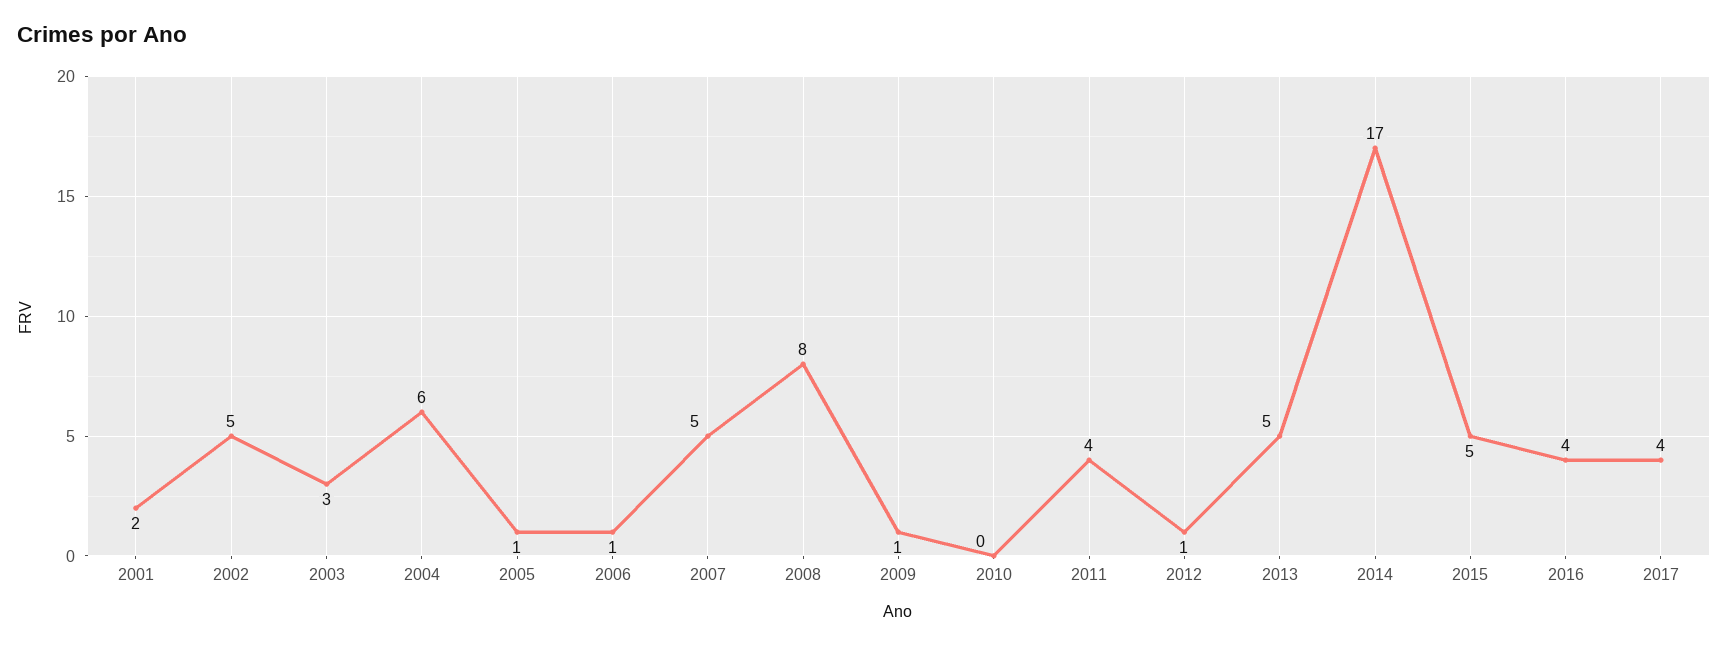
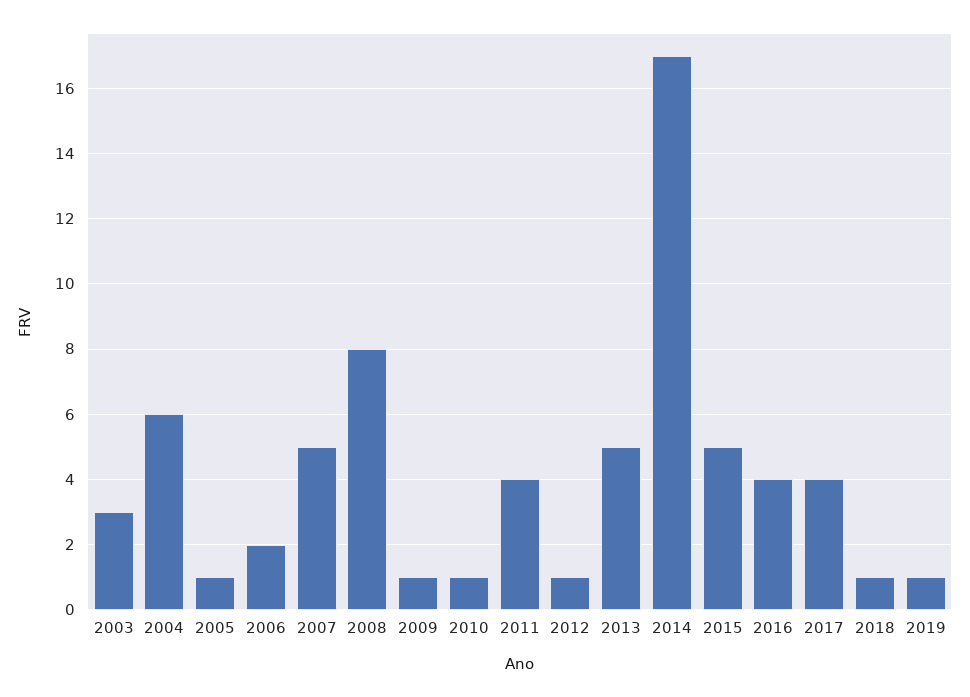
2001: 2 -> none
2002: 5 -> none
2006: 1 -> 2
2010: 0 -> 1
2018: none -> 1
2019: none -> 1

